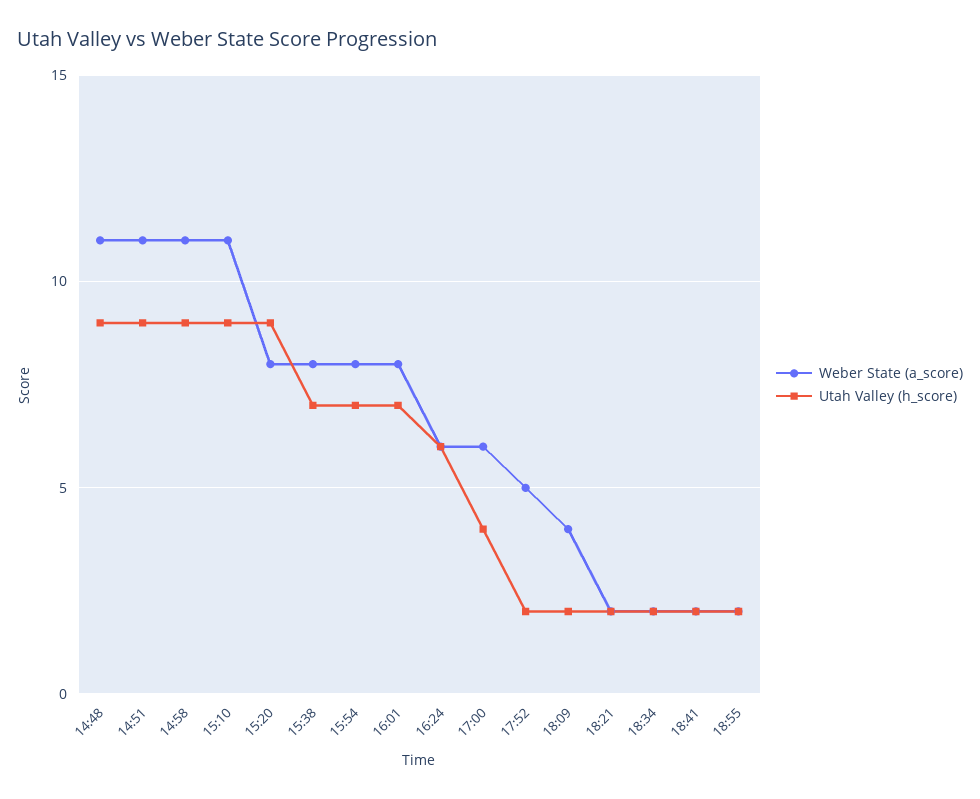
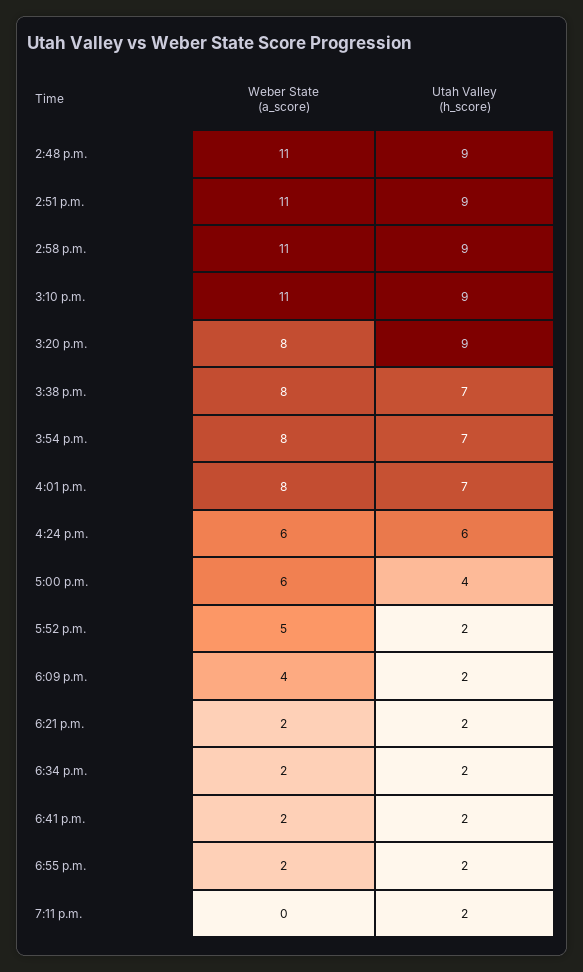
Weber State (a_score), 7:11 p.m.: none -> 0
Utah Valley (h_score), 7:11 p.m.: none -> 2

